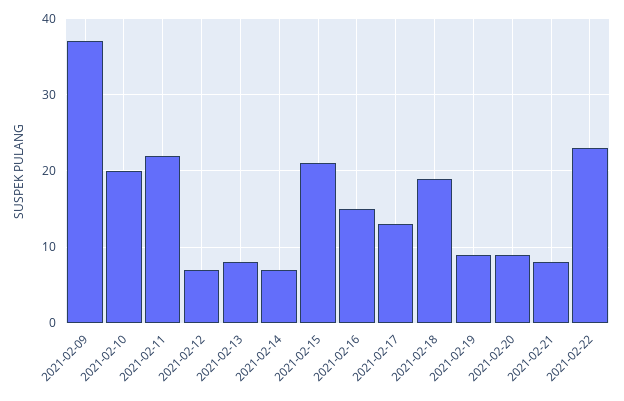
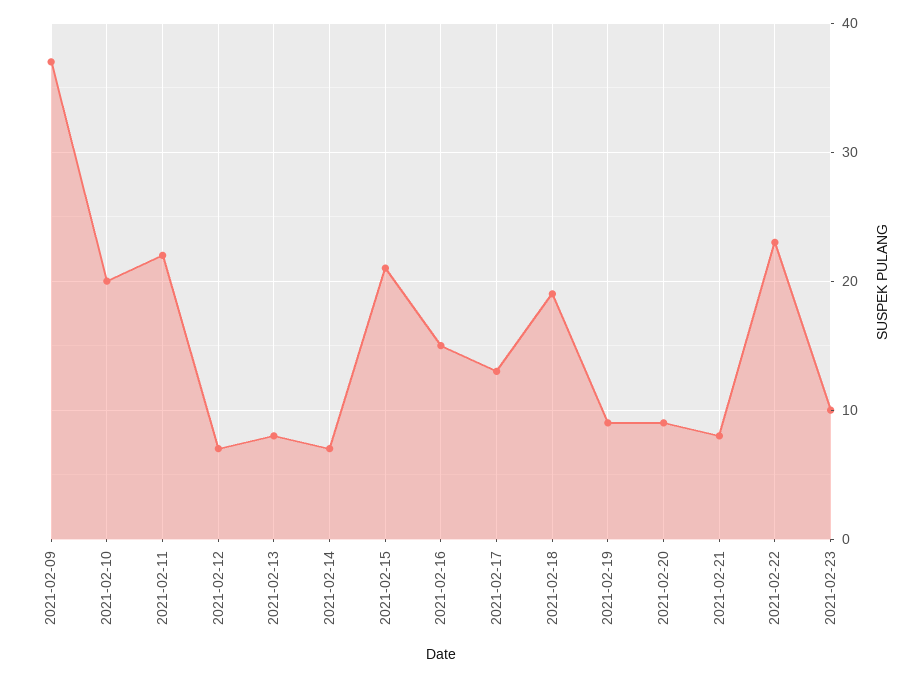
2021-02-23: none -> 10

